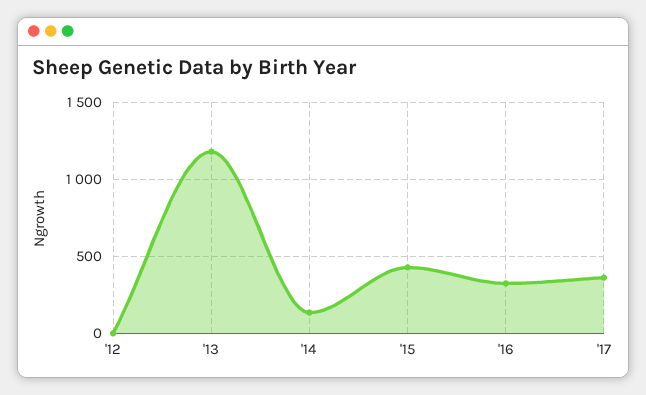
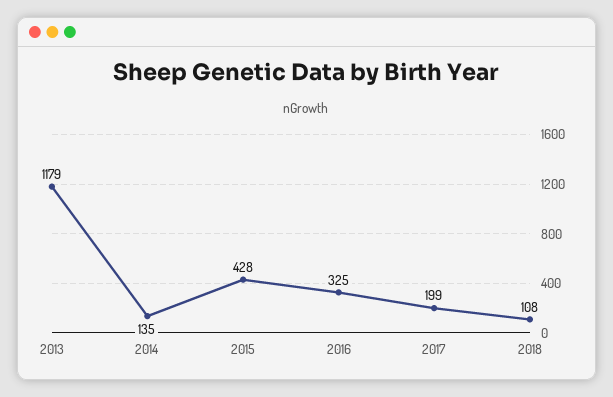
'12: 0 -> none
'17: 350 -> 199
2018: none -> 108

